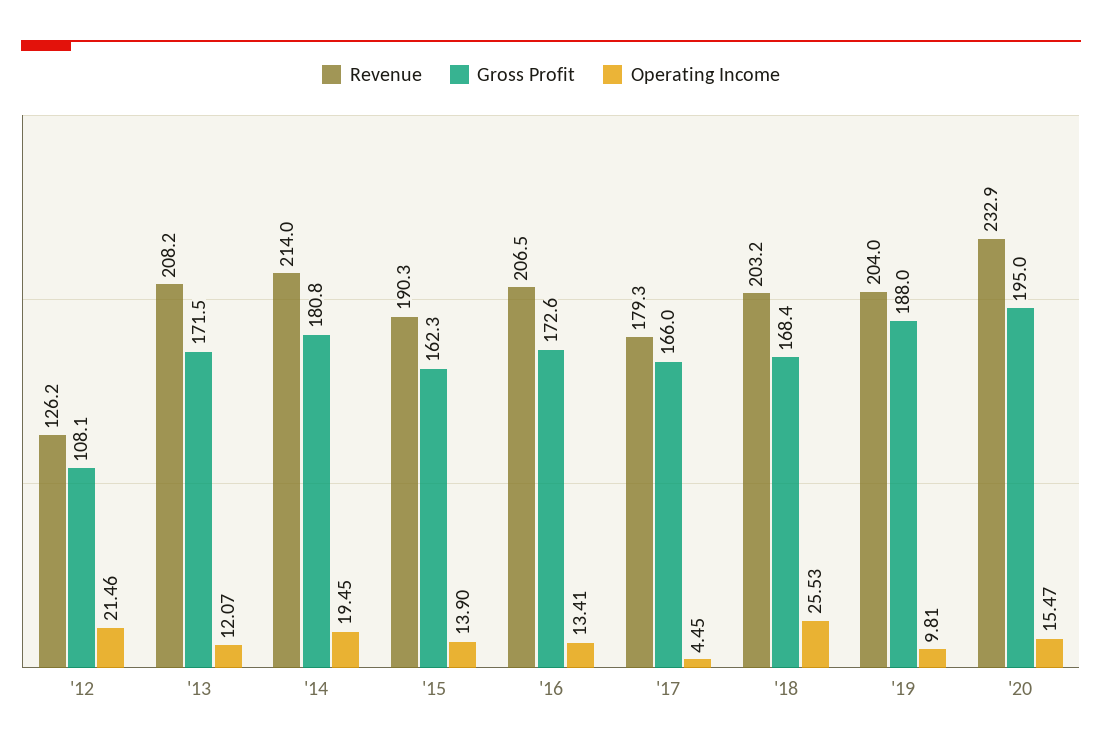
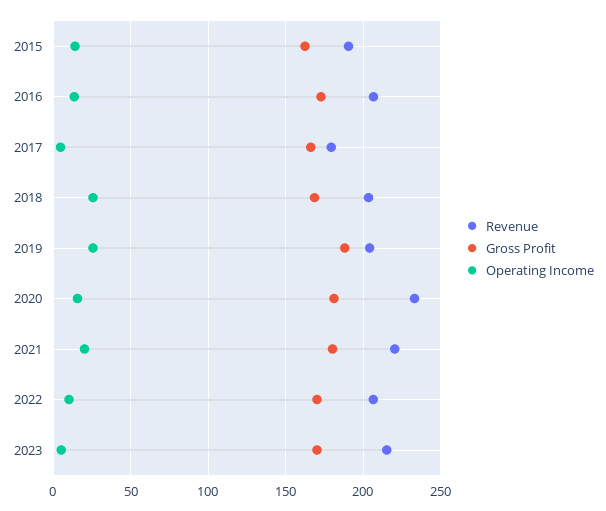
Revenue, '12: 126.2 -> none
Gross Profit, '12: 108.1 -> none
Operating Income, '12: 21.46 -> none
Revenue, '13: 208.2 -> none
Gross Profit, '13: 171.5 -> none
Operating Income, '13: 12.07 -> none
Revenue, '14: 214 -> none
Gross Profit, '14: 180.8 -> none
Operating Income, '14: 19.45 -> none
Operating Income, '19: 9.81 -> 25
Gross Profit, '20: 195 -> 180
Revenue, 2021: none -> 220
Gross Profit, 2021: none -> 180
Operating Income, 2021: none -> 20
Revenue, 2022: none -> 205
Gross Profit, 2022: none -> 170
Operating Income, 2022: none -> 10
Revenue, 2023: none -> 215
Gross Profit, 2023: none -> 170
Operating Income, 2023: none -> 5

